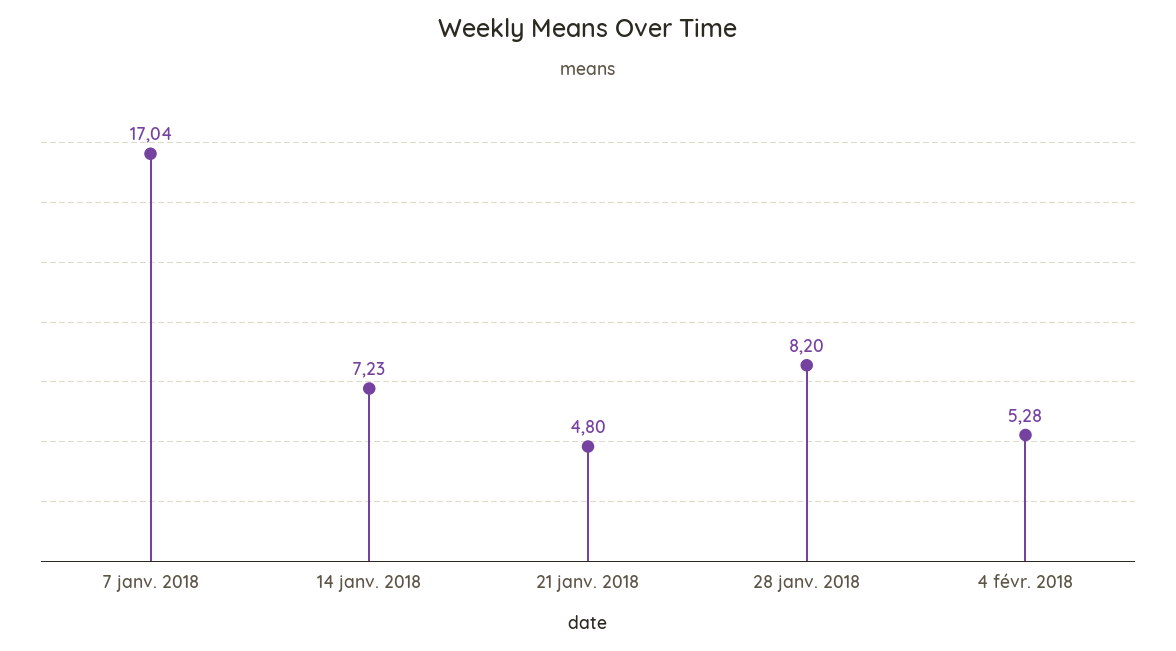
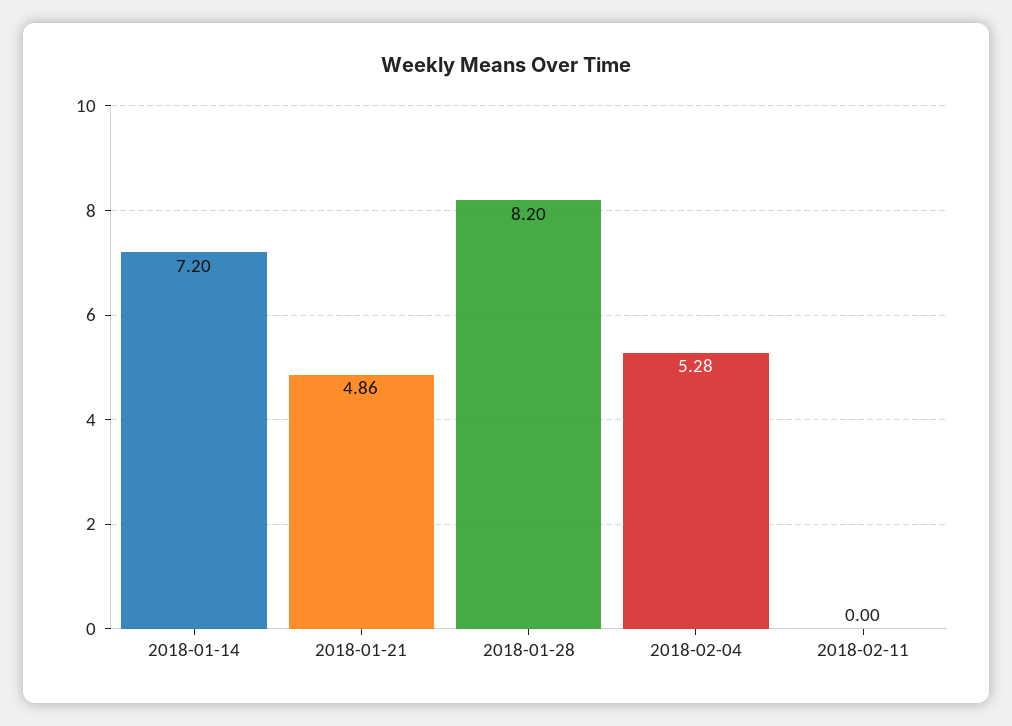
7 janv. 2018: 17.04 -> none
14 janv. 2018: 7.23 -> 7.2
21 janv. 2018: 4.8 -> 4.86
2018-02-11: none -> 0

